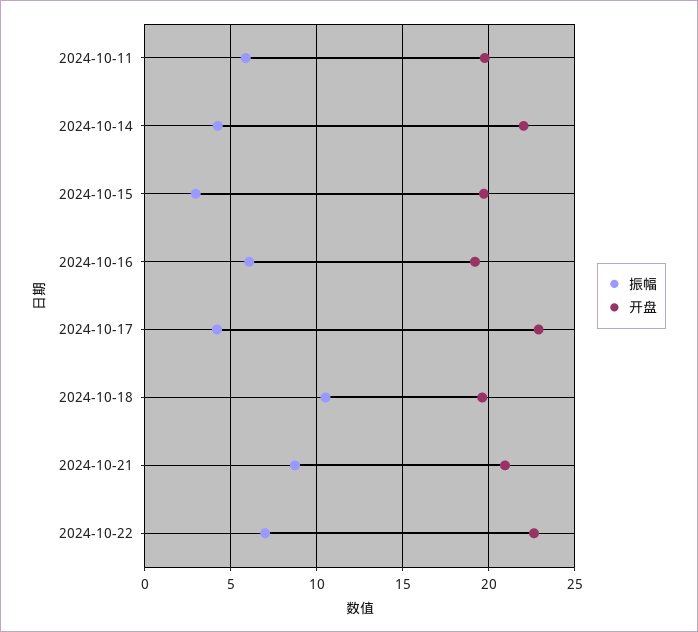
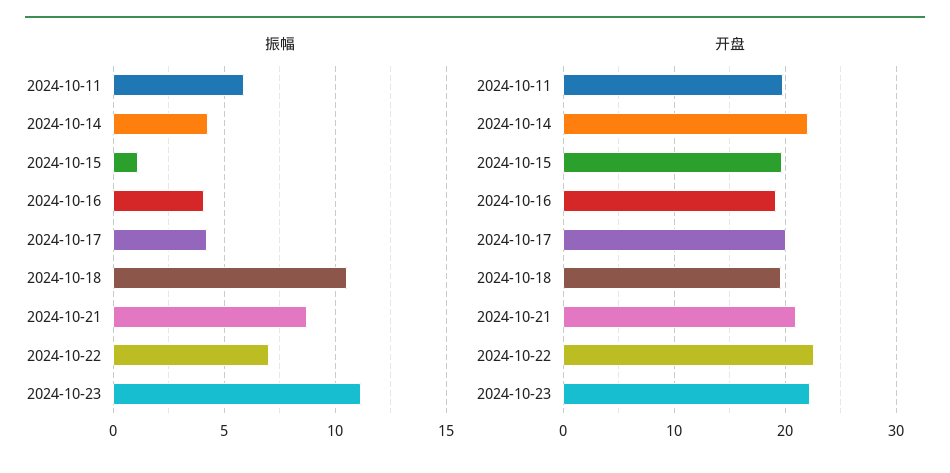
振幅, 2024-10-15: 3 -> 1
振幅, 2024-10-16: 6 -> 4
开盘, 2024-10-17: 23 -> 20
振幅, 2024-10-23: none -> 11
开盘, 2024-10-23: none -> 22

